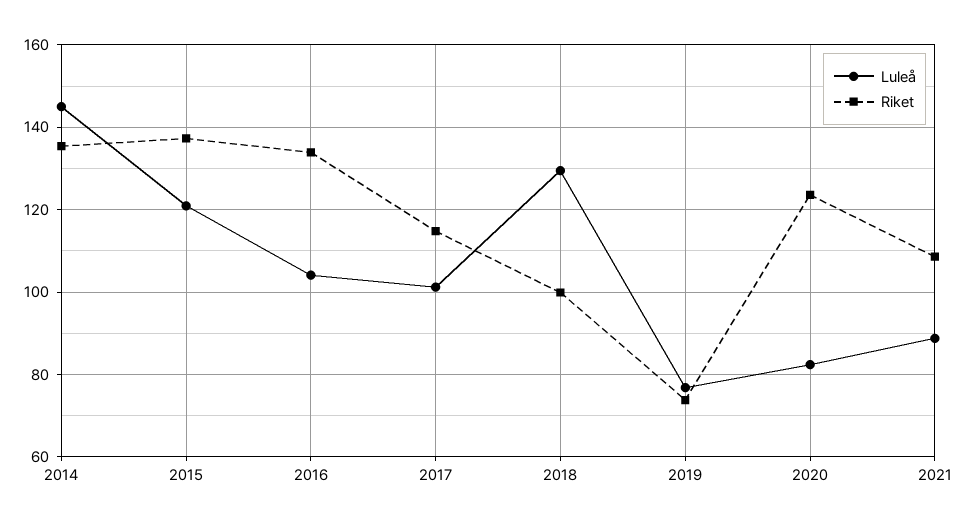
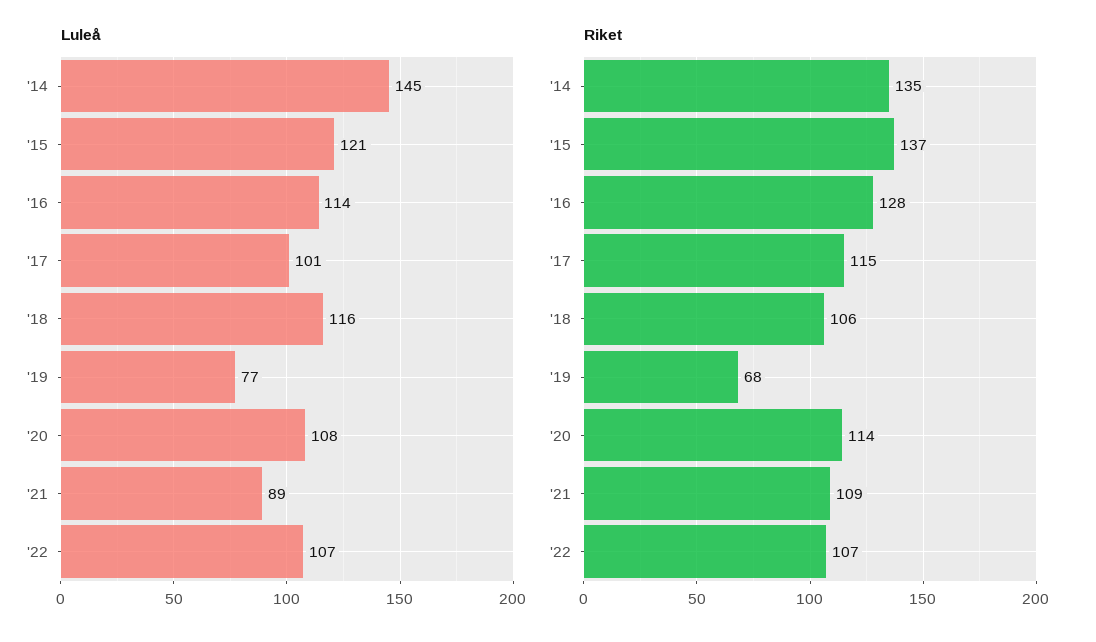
Luleå, 2016: 104 -> 114
Riket, 2016: 134 -> 128
Luleå, 2018: 130 -> 116
Riket, 2018: 100 -> 106
Riket, 2019: 74 -> 68
Luleå, 2020: 82 -> 108
Riket, 2020: 124 -> 114
Luleå, '22: none -> 107
Riket, '22: none -> 107

